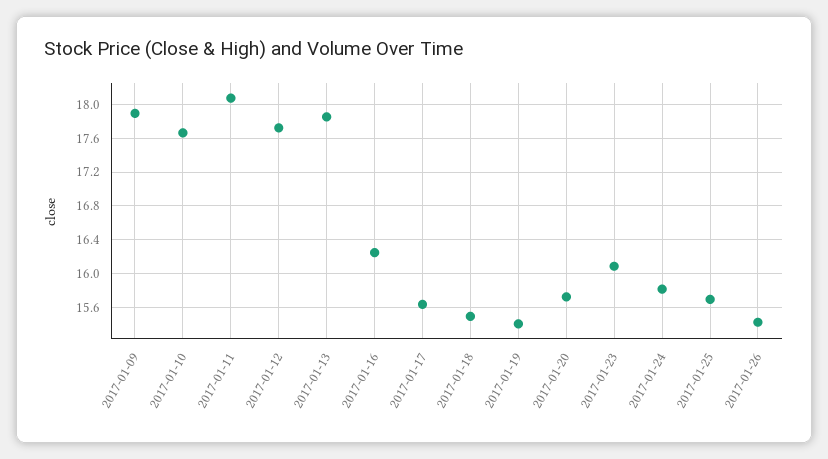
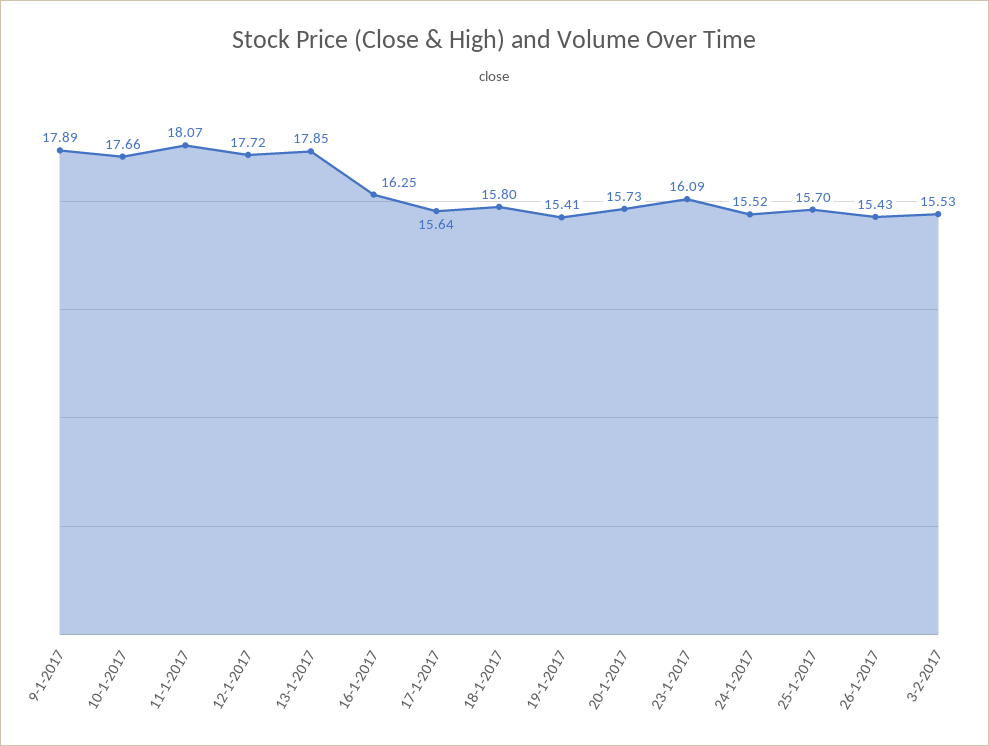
2017-01-18: 15.5 -> 15.8
2017-01-24: 15.8 -> 15.52
3-2-2017: none -> 15.53

